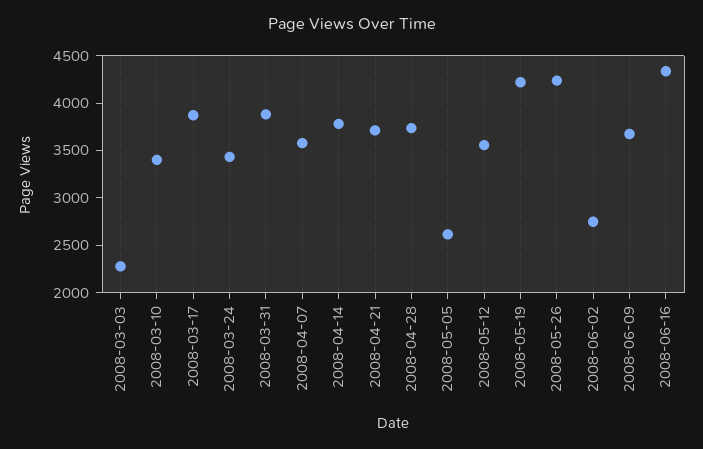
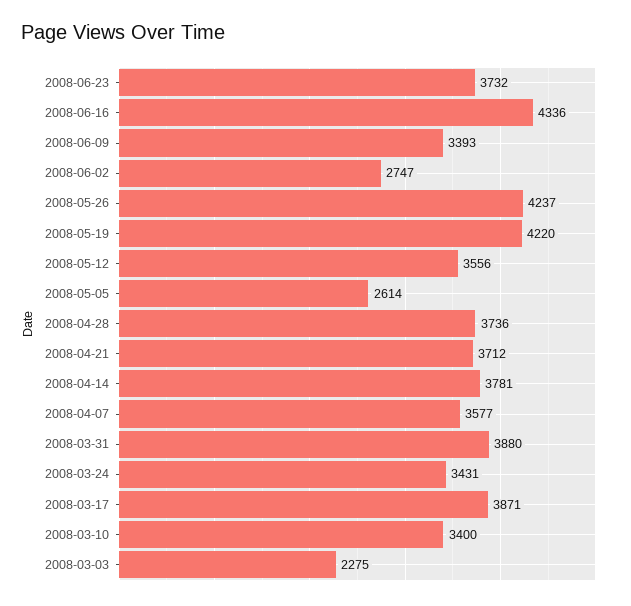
2008-06-09: 3700 -> 3393
2008-06-23: none -> 3732

